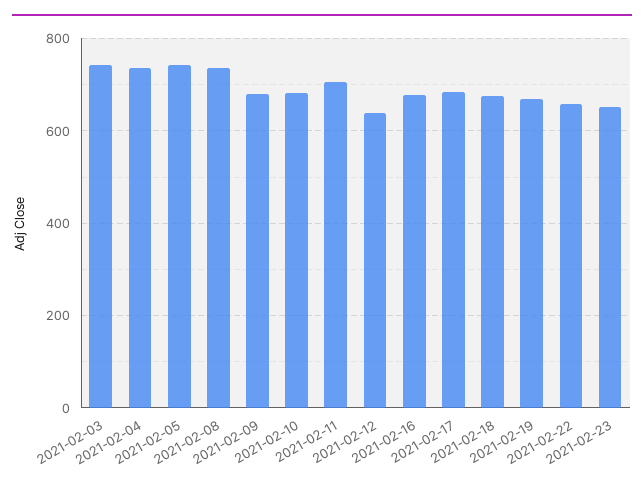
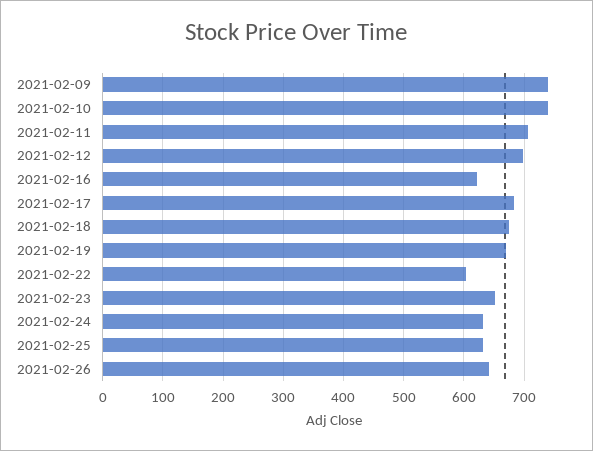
2021-02-03: 740 -> none
2021-02-04: 740 -> none
2021-02-05: 740 -> none
2021-02-08: 740 -> none
2021-02-09: 680 -> 740
2021-02-10: 680 -> 740
2021-02-12: 640 -> 700
2021-02-16: 680 -> 620
2021-02-22: 660 -> 600
2021-02-24: none -> 630
2021-02-25: none -> 630
2021-02-26: none -> 640

